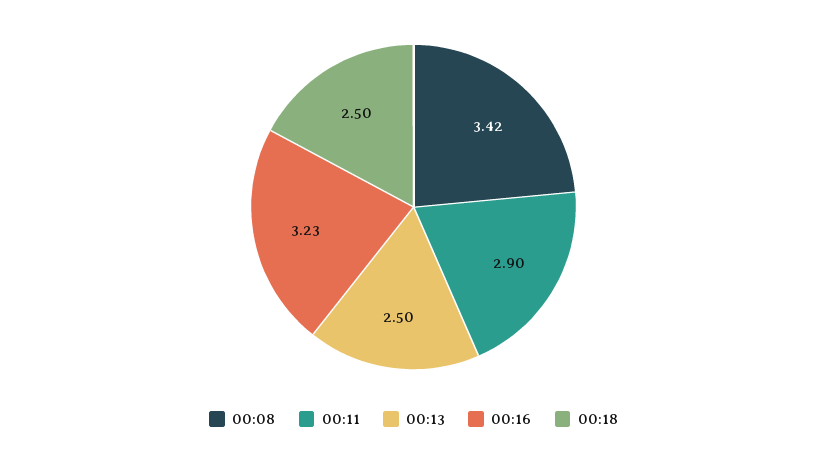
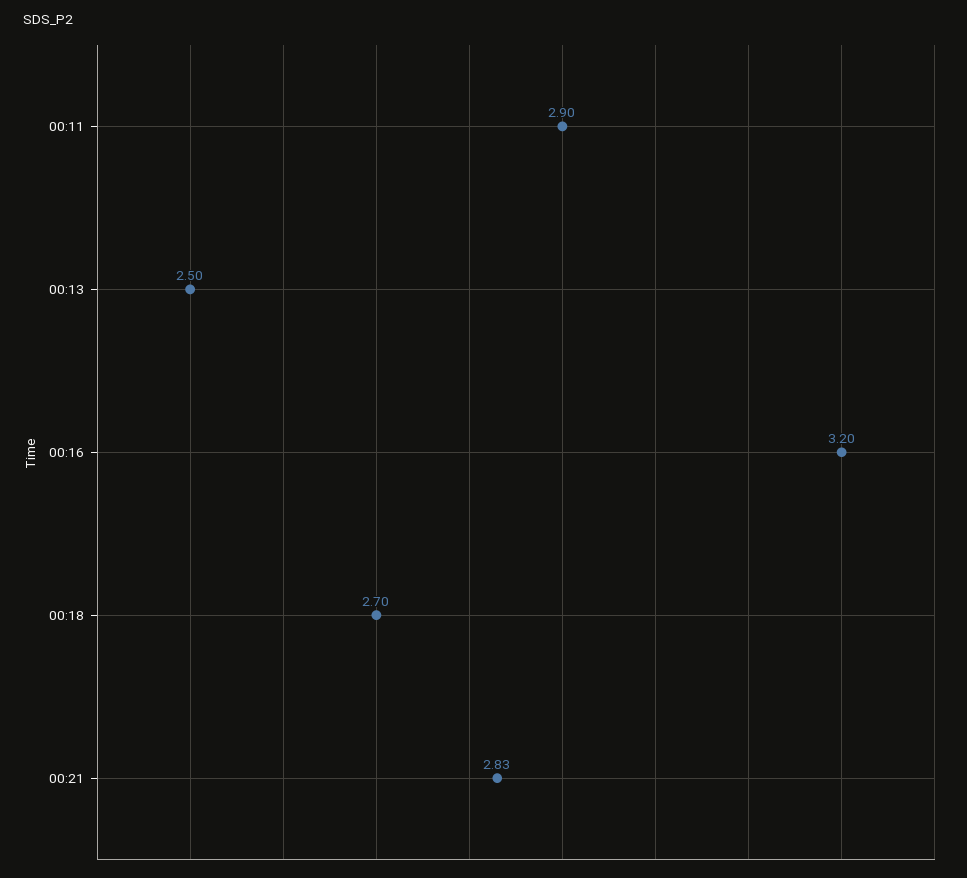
00:08: 3.42 -> none
00:16: 3.23 -> 3.2
00:18: 2.5 -> 2.7
00:21: none -> 2.83

